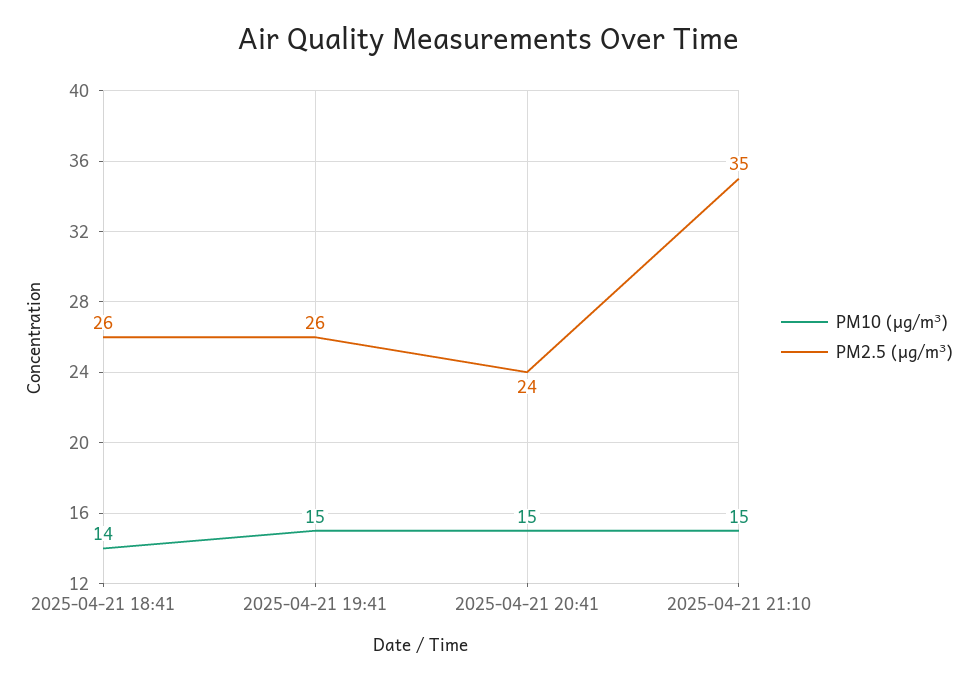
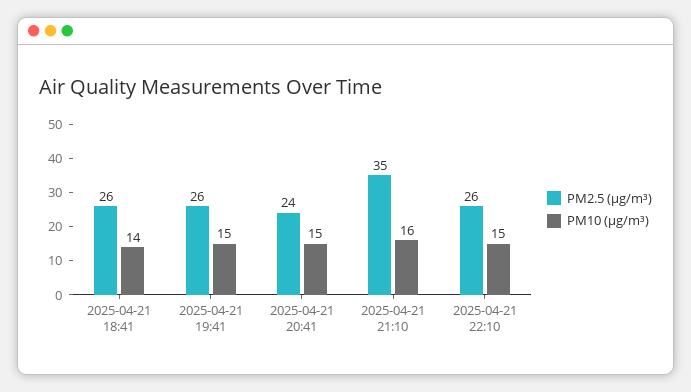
PM10 (µg/m³), 2025-04-21 21:10: 15 -> 16
PM2.5 (µg/m³), 2025-04-21 22:10: none -> 26
PM10 (µg/m³), 2025-04-21 22:10: none -> 15

